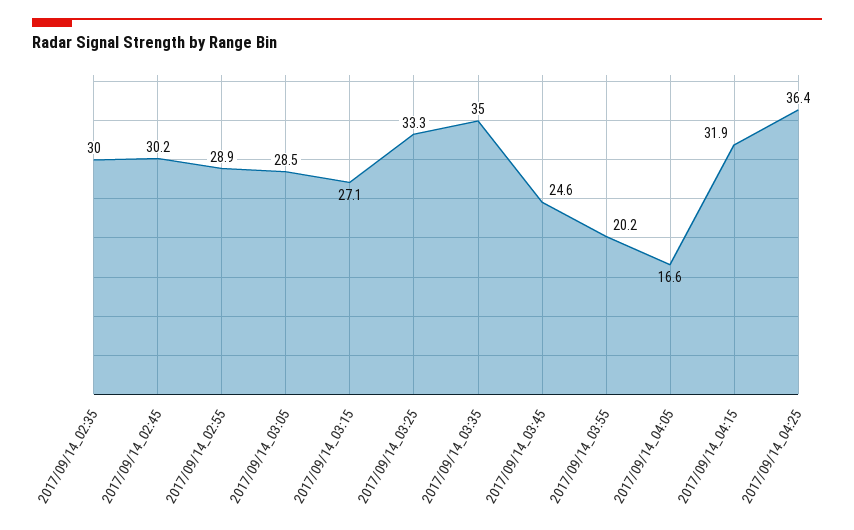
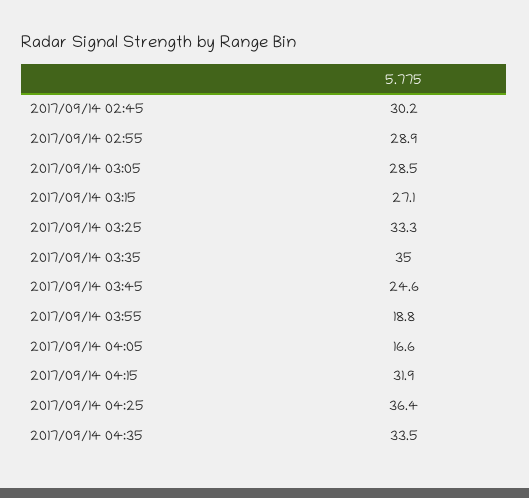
2017/09/14_02:35: 30 -> none
2017/09/14_03:55: 20.2 -> 18.8
2017/09/14 04:35: none -> 33.5

